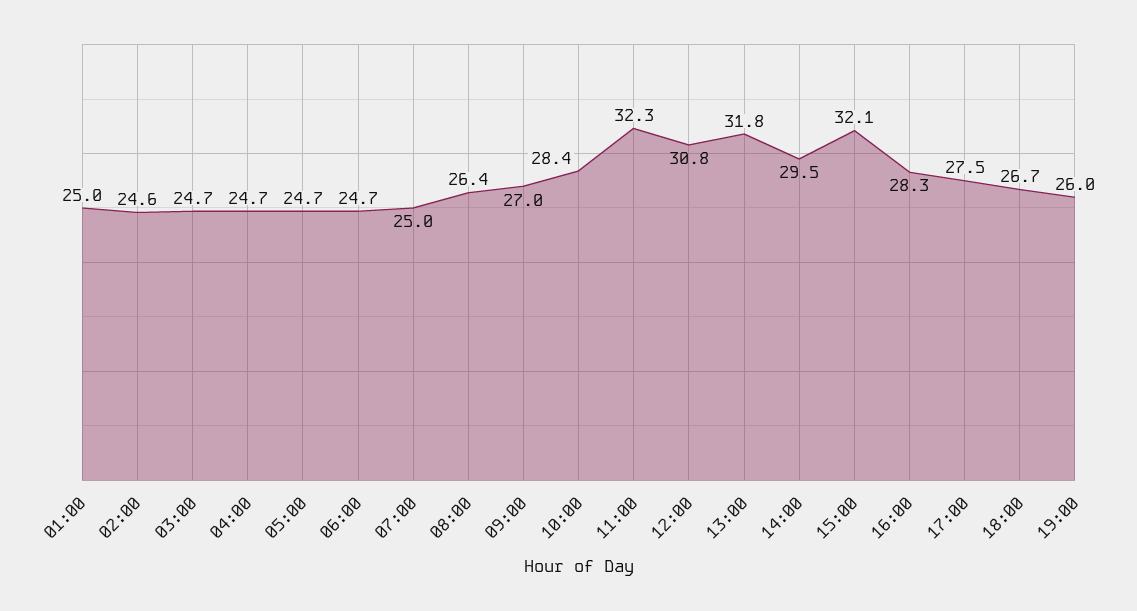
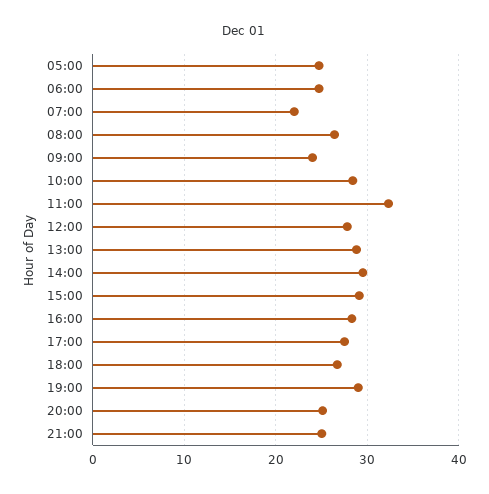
01:00: 25 -> none
02:00: 24.6 -> none
03:00: 24.7 -> none
04:00: 24.7 -> none
07:00: 25 -> 22
09:00: 27 -> 24
12:00: 30.8 -> 28
13:00: 31.8 -> 29
15:00: 32.1 -> 29
19:00: 26 -> 29
20:00: none -> 25
21:00: none -> 25

